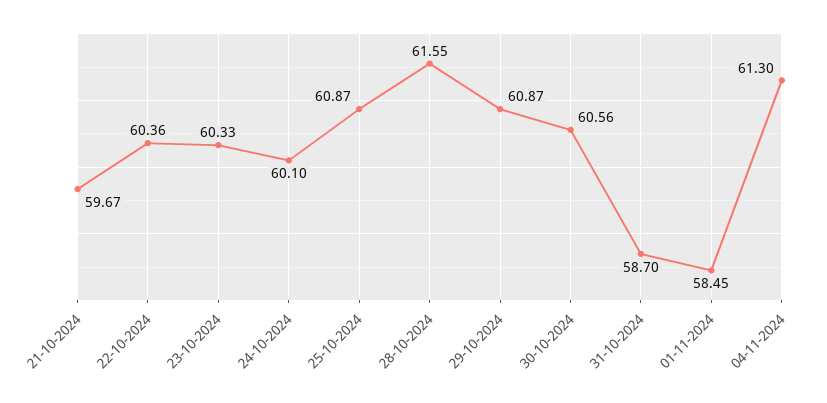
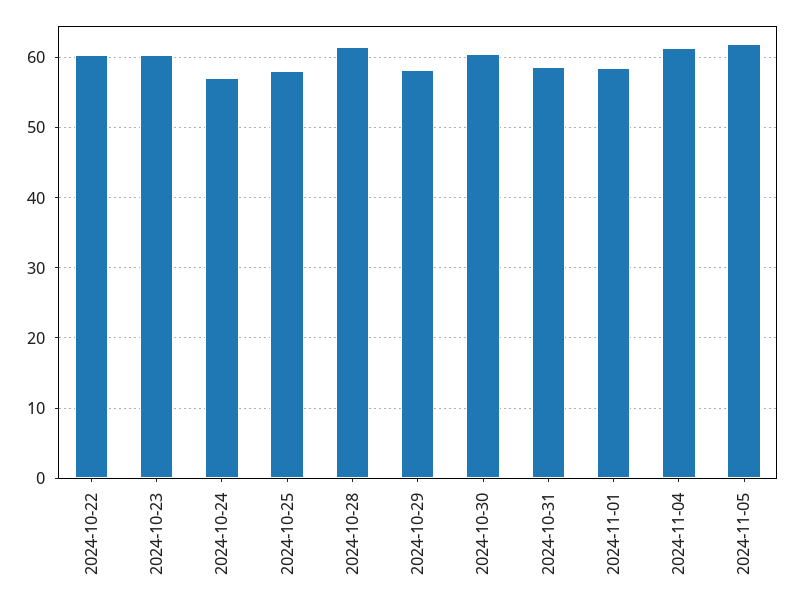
21-10-2024: 59.67 -> none
24-10-2024: 60.1 -> 57
25-10-2024: 60.87 -> 58
29-10-2024: 60.87 -> 58
2024-11-05: none -> 62

